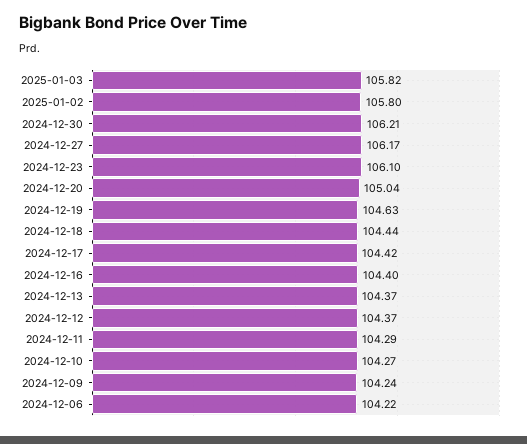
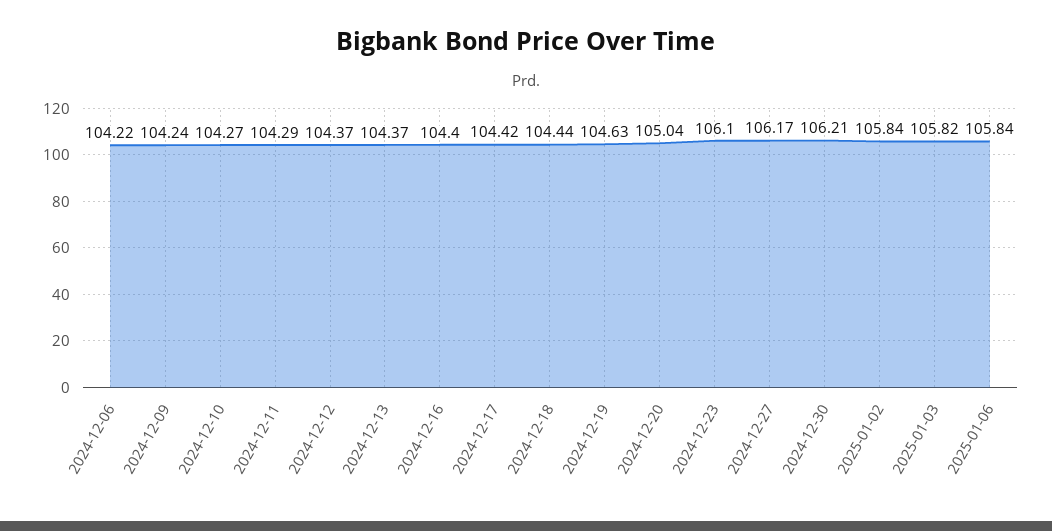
2025-01-02: 105.8 -> 105.84
2025-01-06: none -> 105.84

